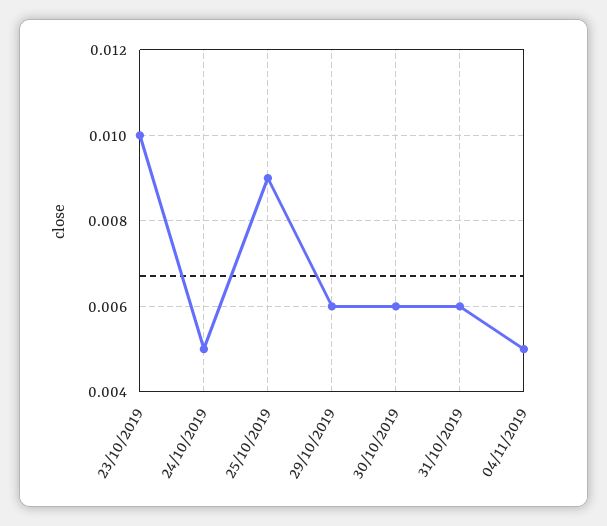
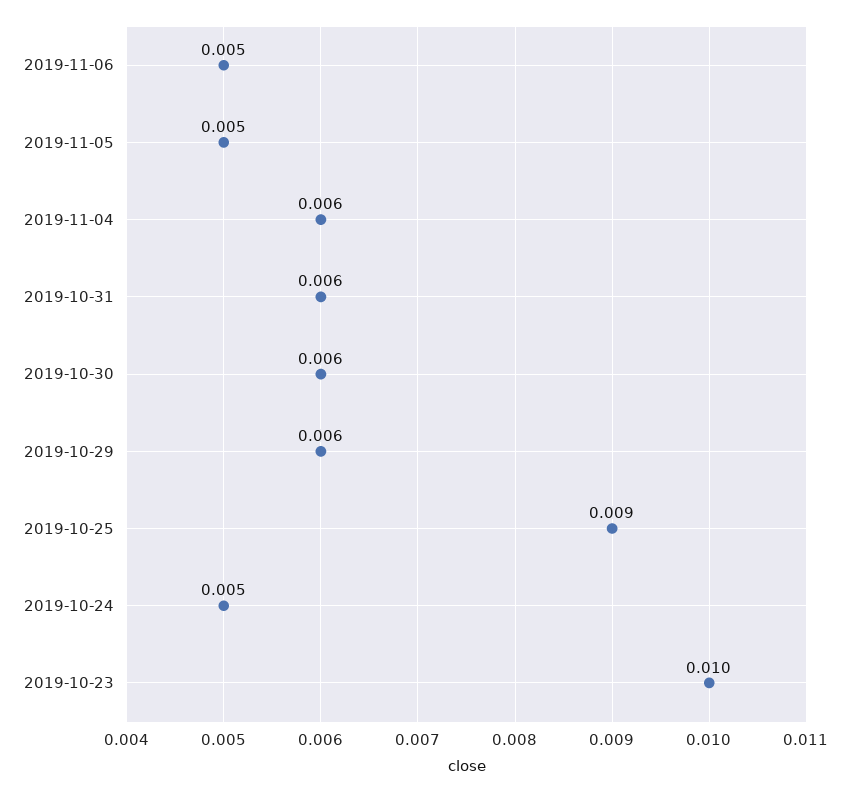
04/11/2019: 0.005 -> 0.006
2019-11-06: none -> 0.005
2019-11-05: none -> 0.005

